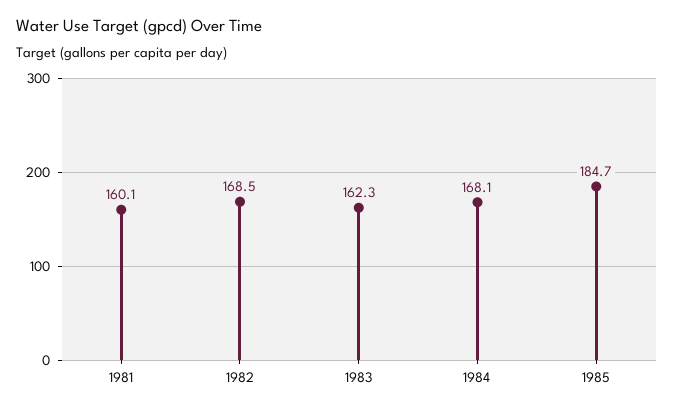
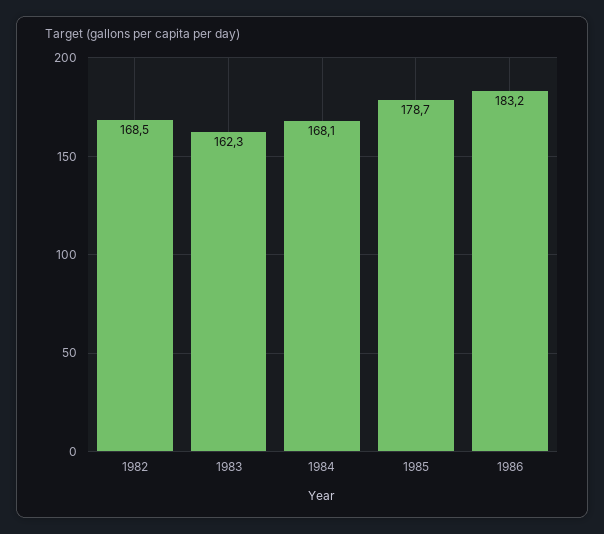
1981: 160.1 -> none
1985: 184.7 -> 178.7
1986: none -> 183.2

